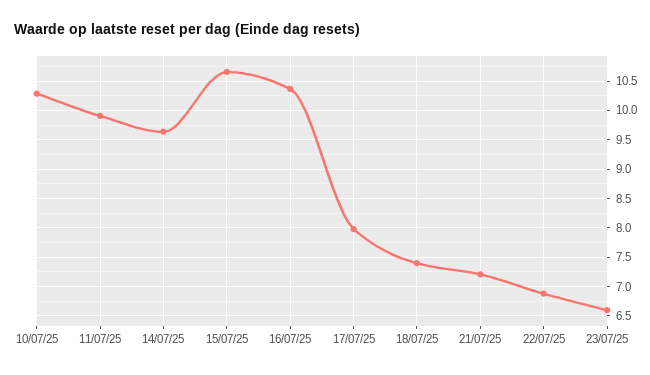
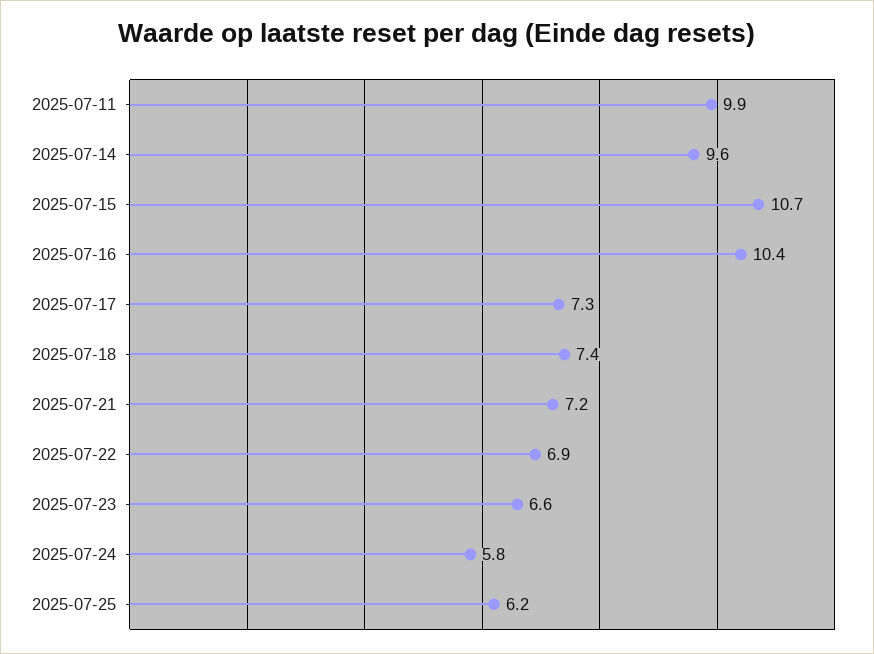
10/07/25: 10.25 -> none
17/07/25: 8 -> 7.3
2025-07-24: none -> 5.8
2025-07-25: none -> 6.2

